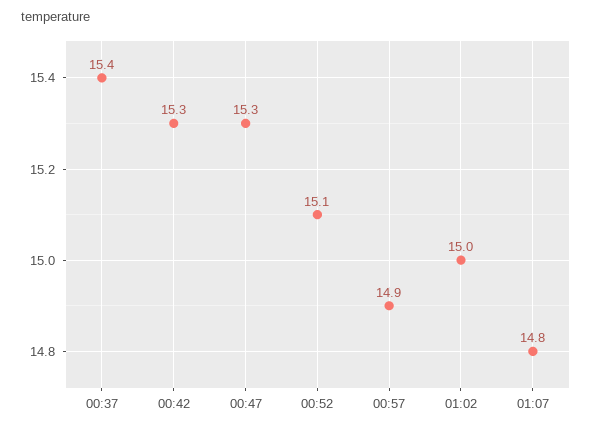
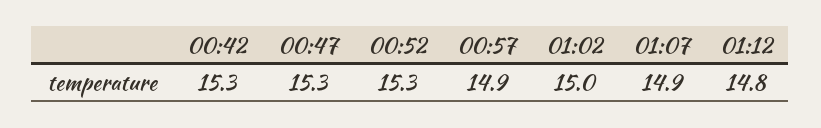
00:37: 15.4 -> none
00:52: 15.1 -> 15.3
01:07: 14.8 -> 14.9
01:12: none -> 14.8

